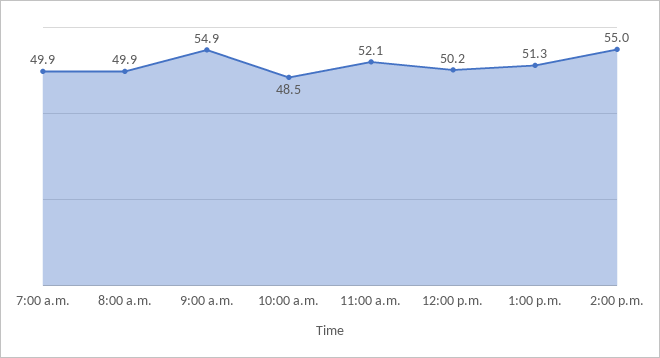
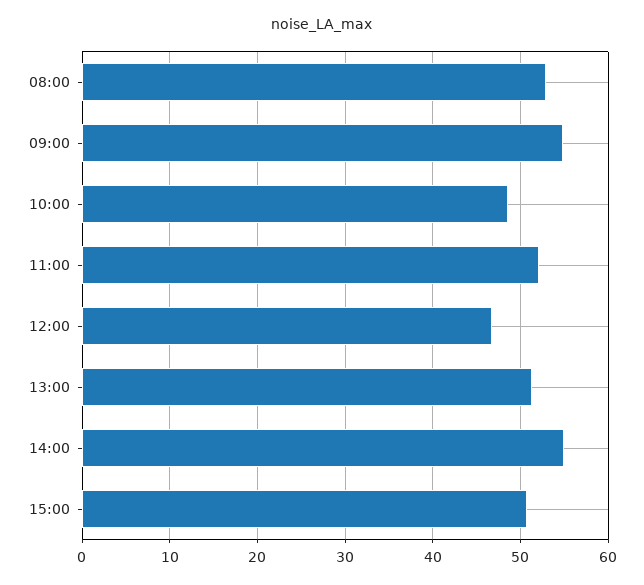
7:00 a.m.: 49.9 -> none
8:00 a.m.: 49.9 -> 53
12:00 p.m.: 50.2 -> 47
15:00: none -> 51

